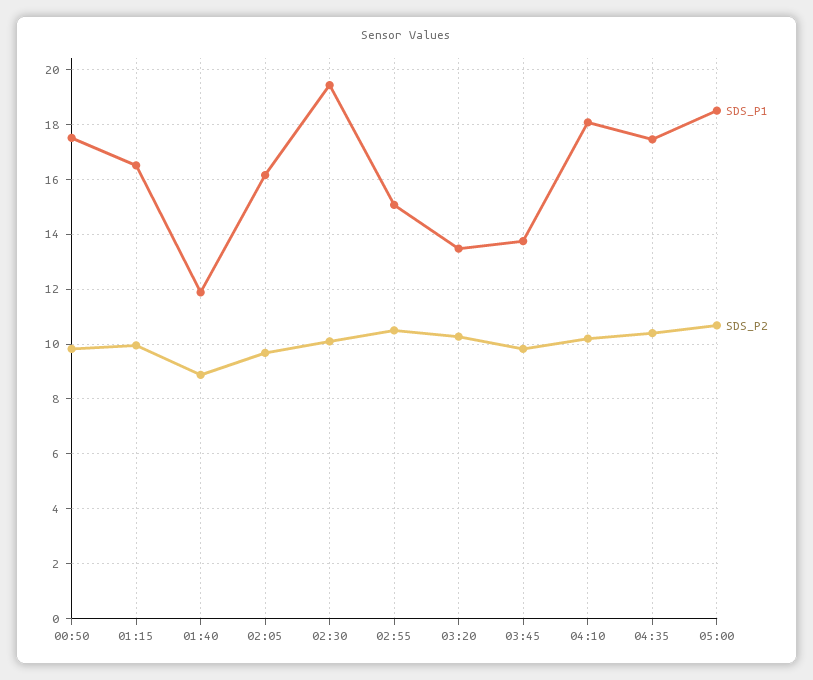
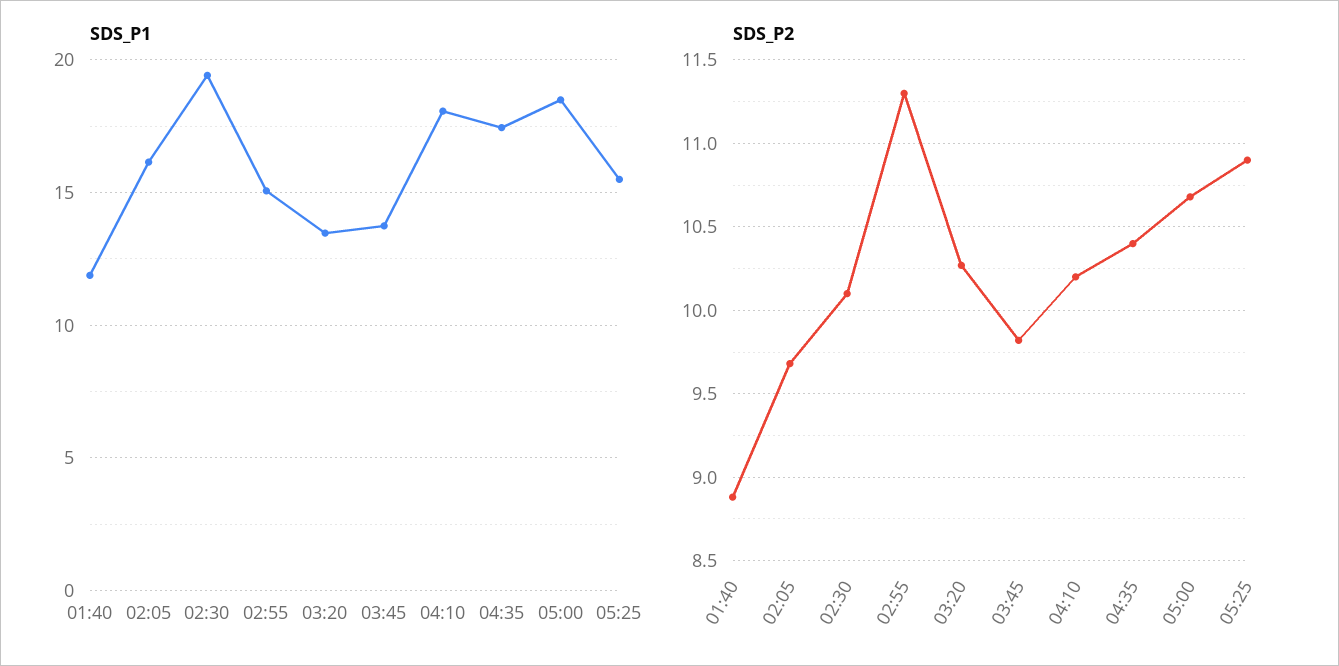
SDS_P1, 00:50: 17.5 -> none
SDS_P2, 00:50: 9.75 -> none
SDS_P1, 01:15: 16.5 -> none
SDS_P2, 01:15: 10 -> none
SDS_P2, 02:55: 10.5 -> 11.3
SDS_P1, 05:25: none -> 15.5
SDS_P2, 05:25: none -> 10.9

